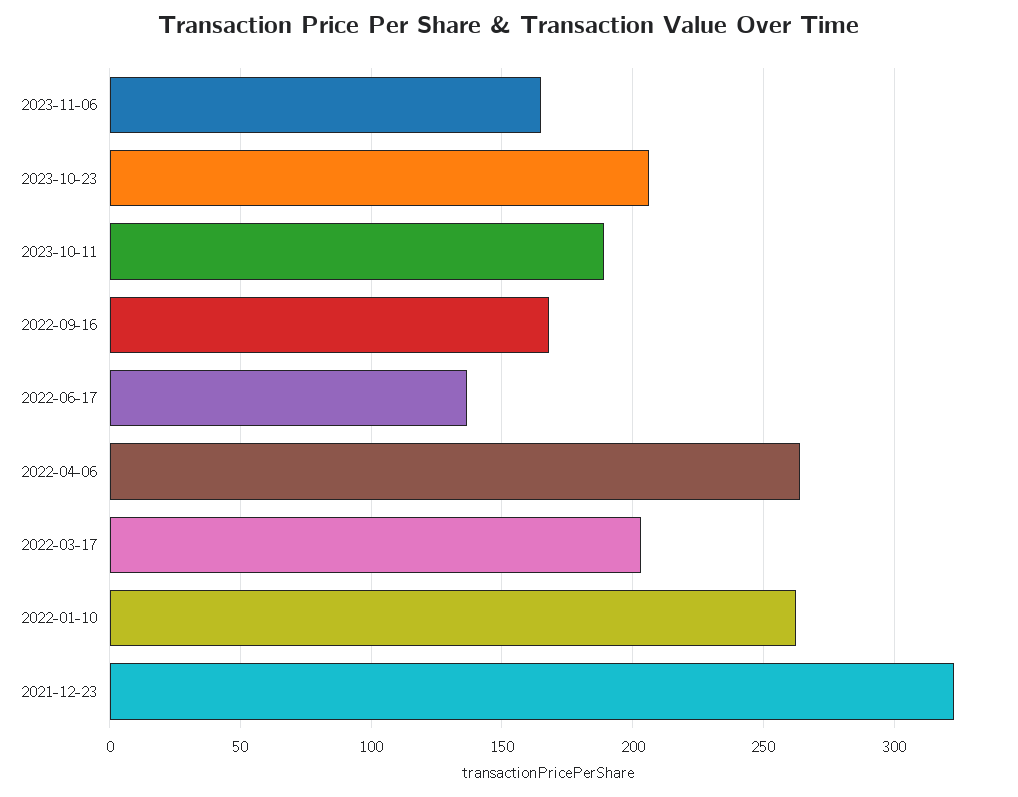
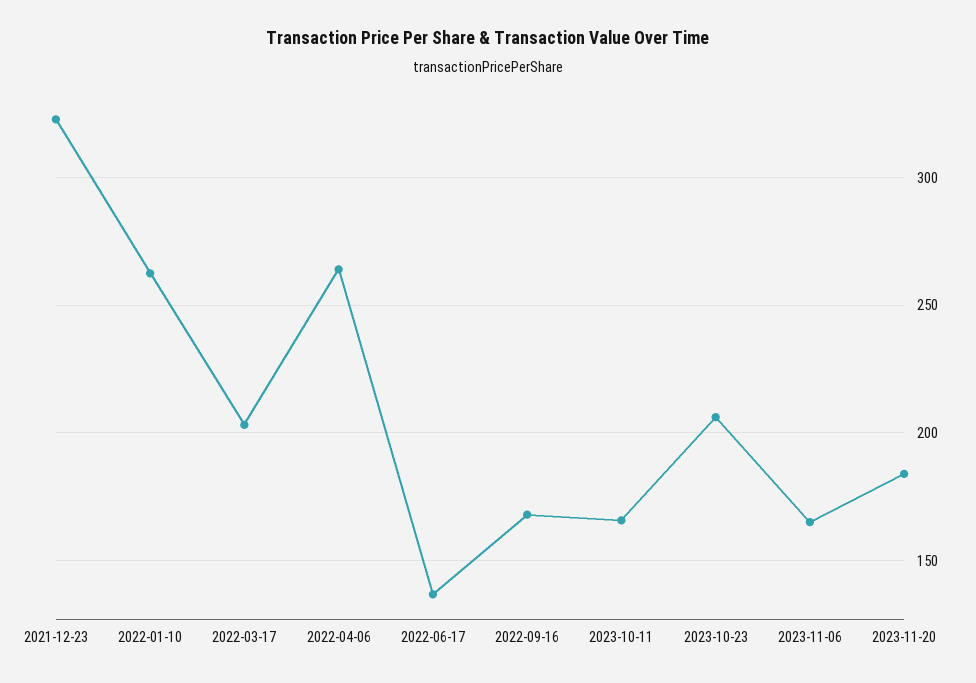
2023-10-11: 190 -> 165
2023-11-20: none -> 185

